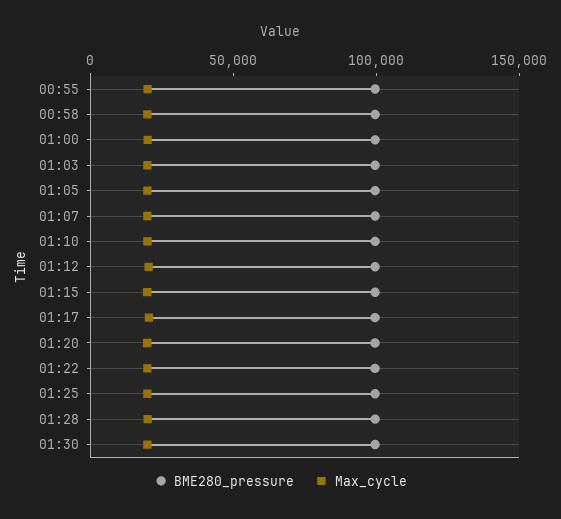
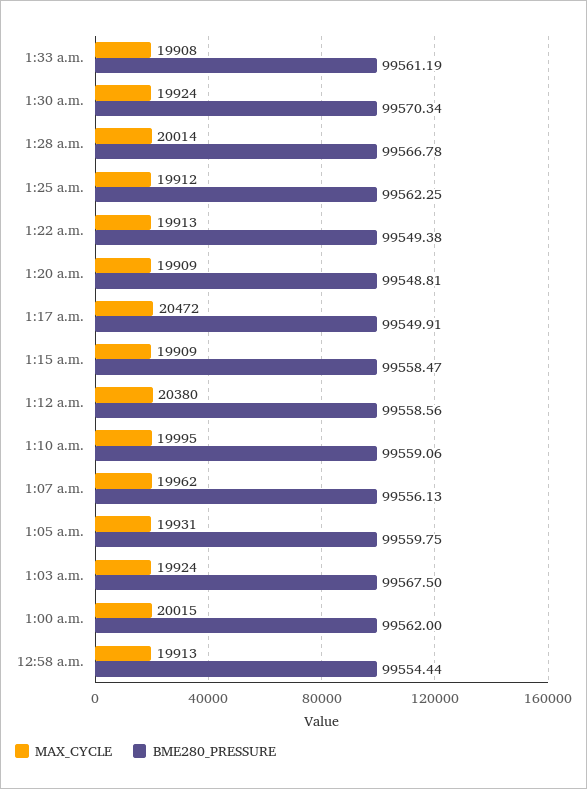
BME280_pressure, 00:55: 100000 -> none
Max_cycle, 00:55: 20000 -> none
Max_cycle, 1:33 a.m.: none -> 19908
BME280_pressure, 1:33 a.m.: none -> 99561.19

